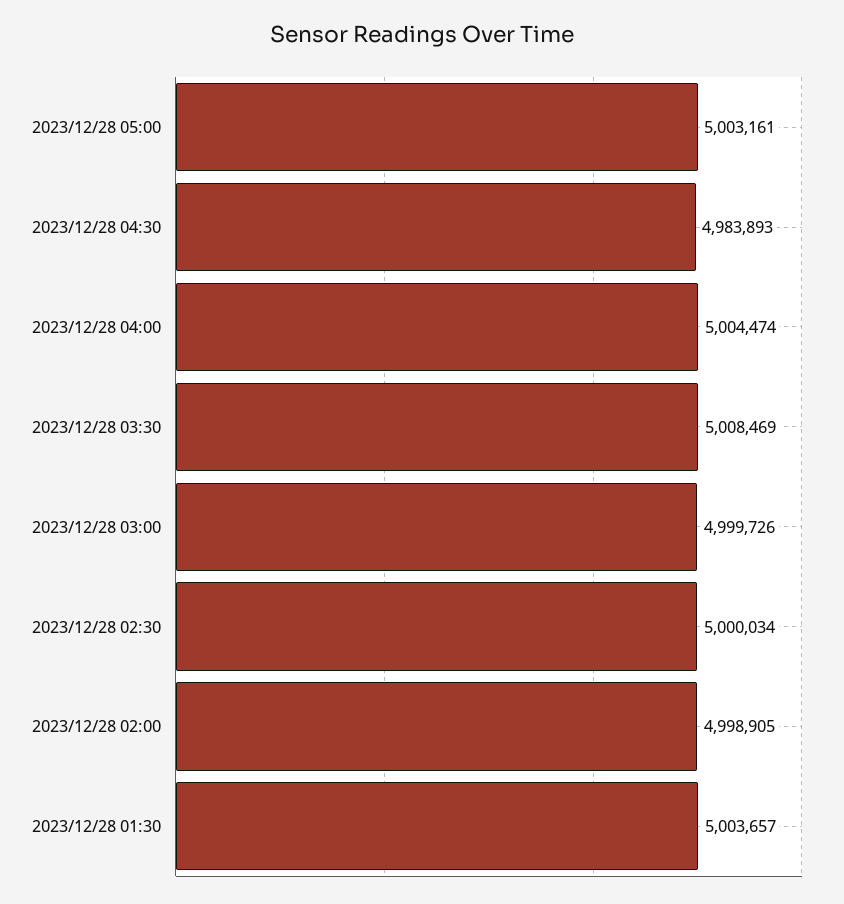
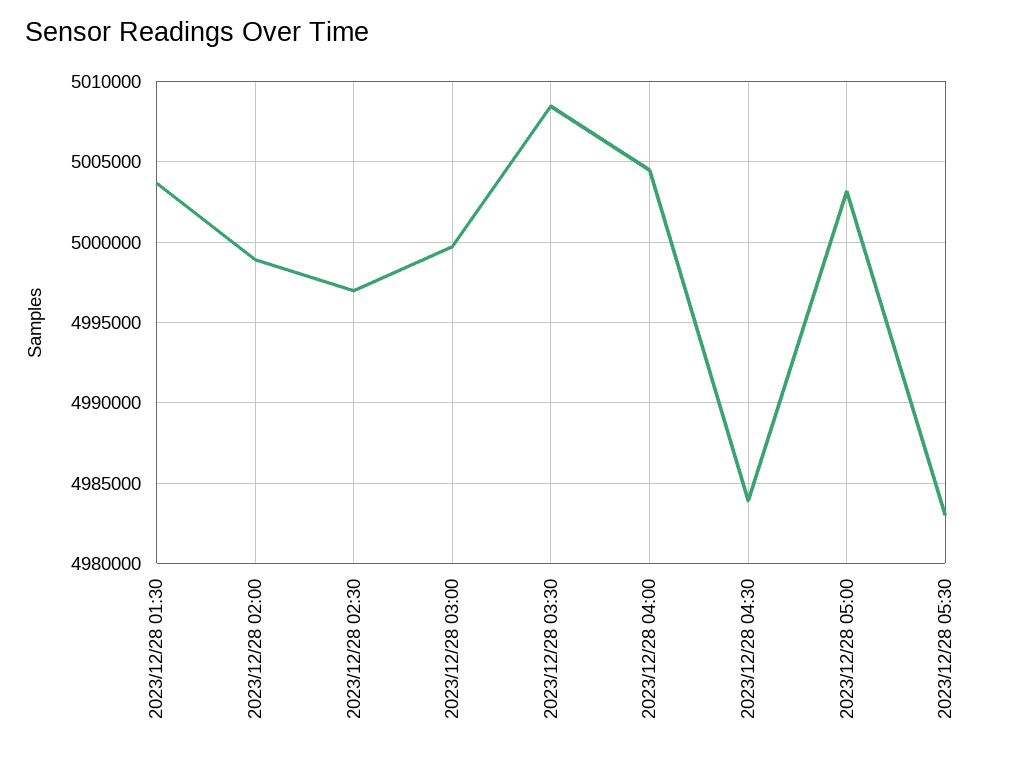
2023/12/28 02:30: 5000034 -> 4997000
2023/12/28 05:30: none -> 4983000

